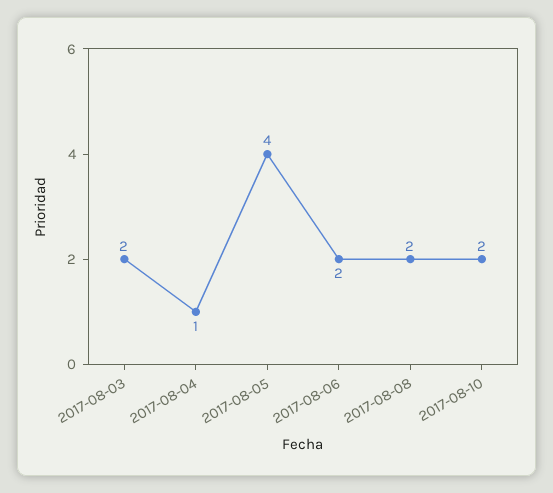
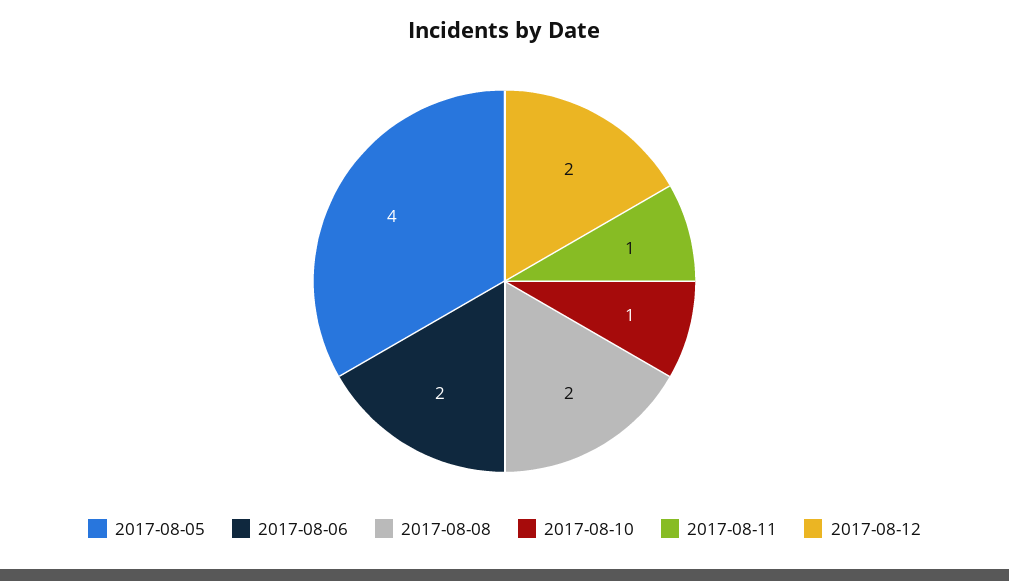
2017-08-03: 2 -> none
2017-08-04: 1 -> none
2017-08-10: 2 -> 1
2017-08-11: none -> 1
2017-08-12: none -> 2

